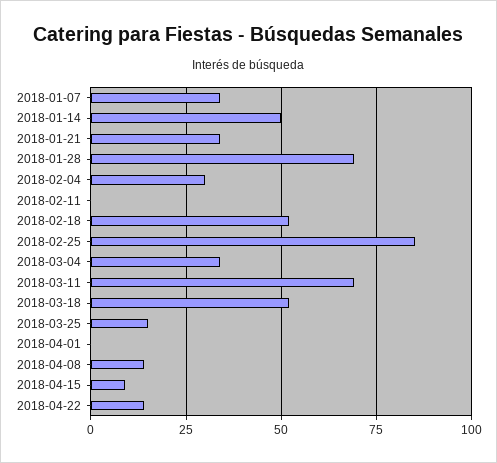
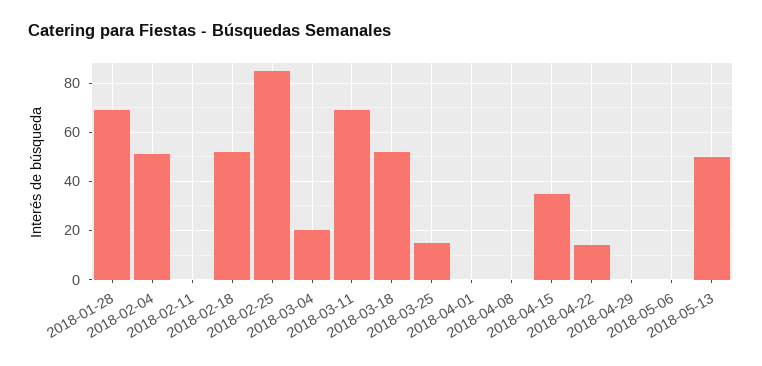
2018-01-07: 35 -> none
2018-01-14: 50 -> none
2018-01-21: 35 -> none
2018-02-04: 30 -> 50
2018-03-04: 35 -> 20
2018-04-08: 15 -> 0
2018-04-15: 10 -> 35
2018-04-29: none -> 0
2018-05-06: none -> 0
2018-05-13: none -> 50

